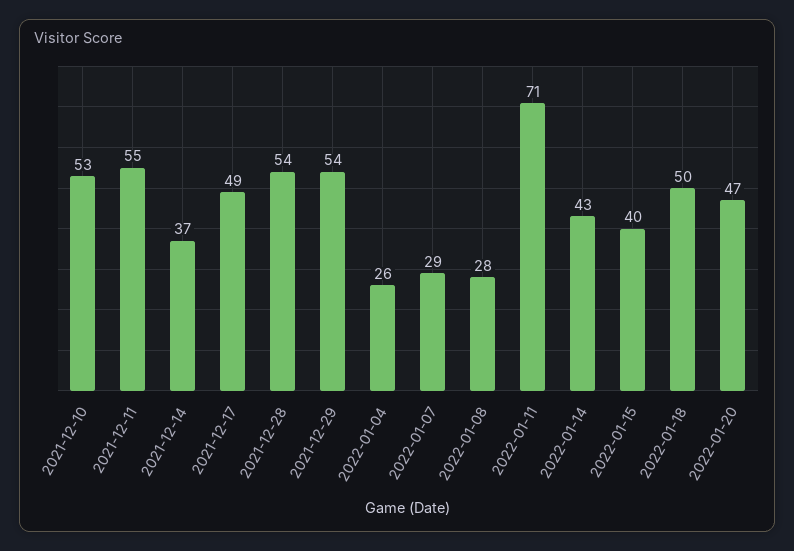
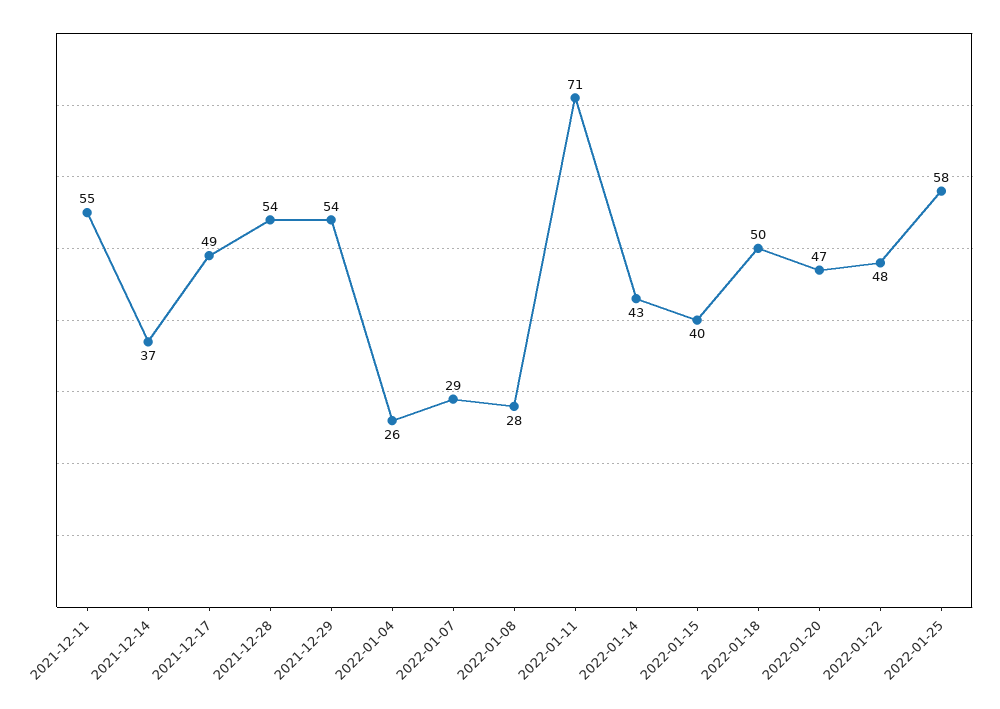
2021-12-10: 53 -> none
2022-01-22: none -> 48
2022-01-25: none -> 58

